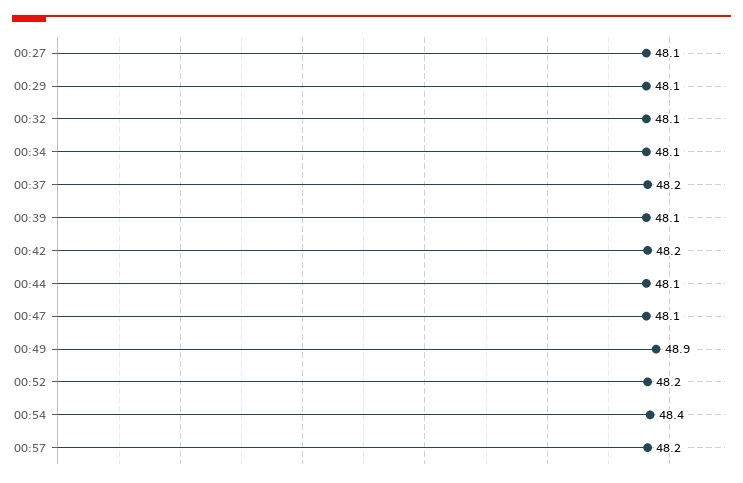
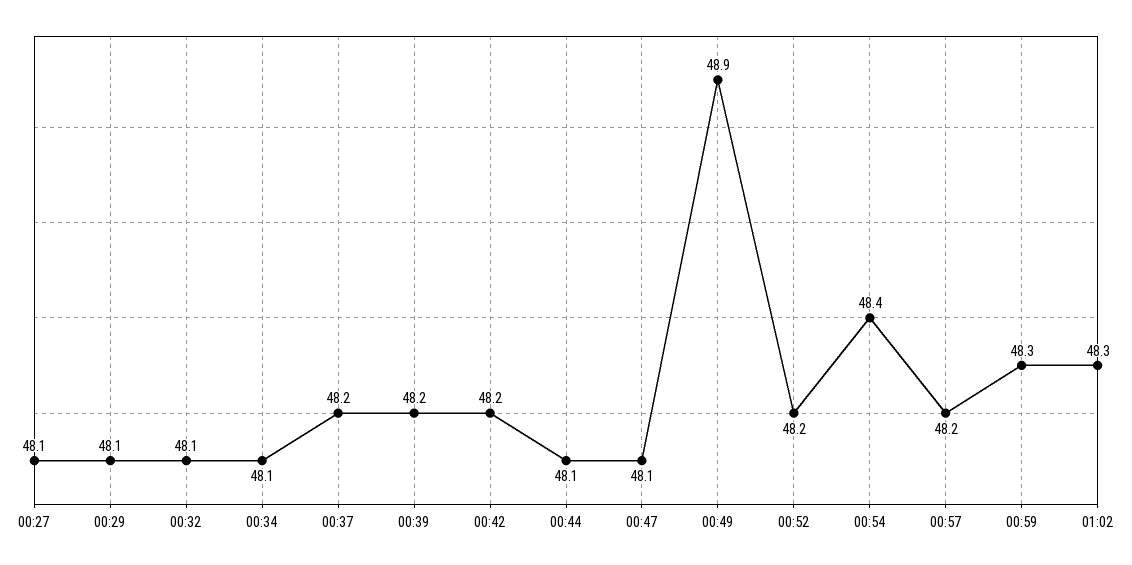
00:39: 48.1 -> 48.2
00:59: none -> 48.3
01:02: none -> 48.3

